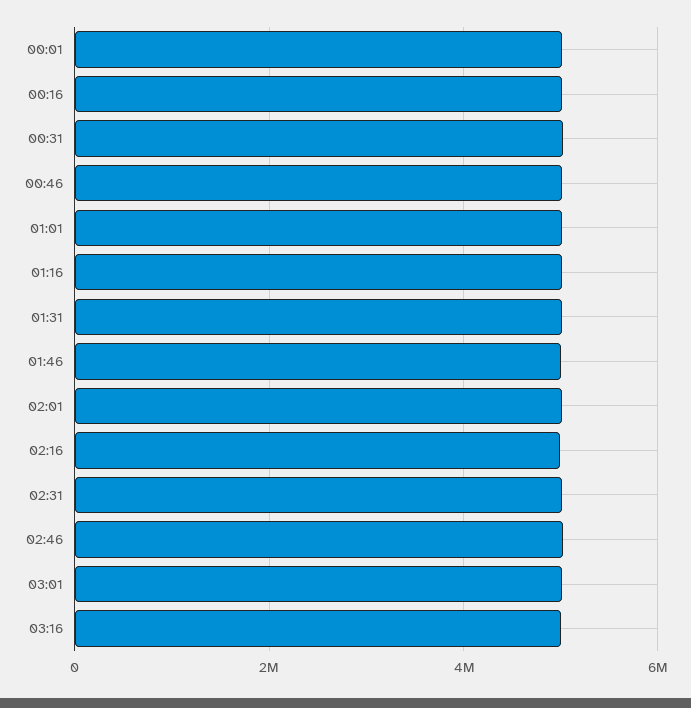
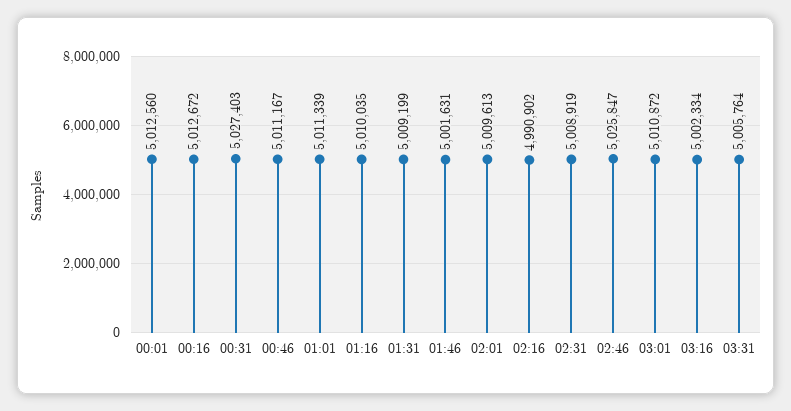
03:31: none -> 5005764

